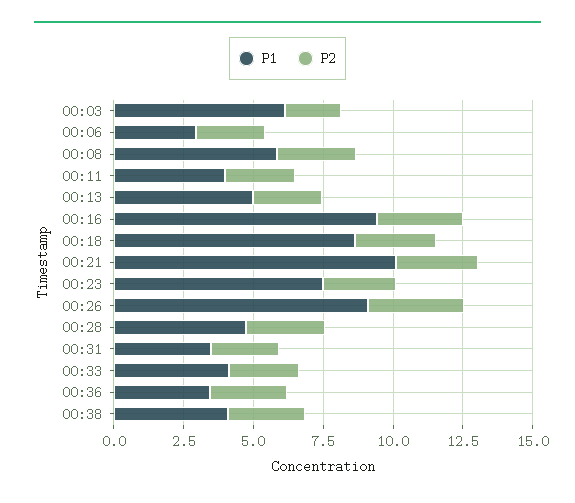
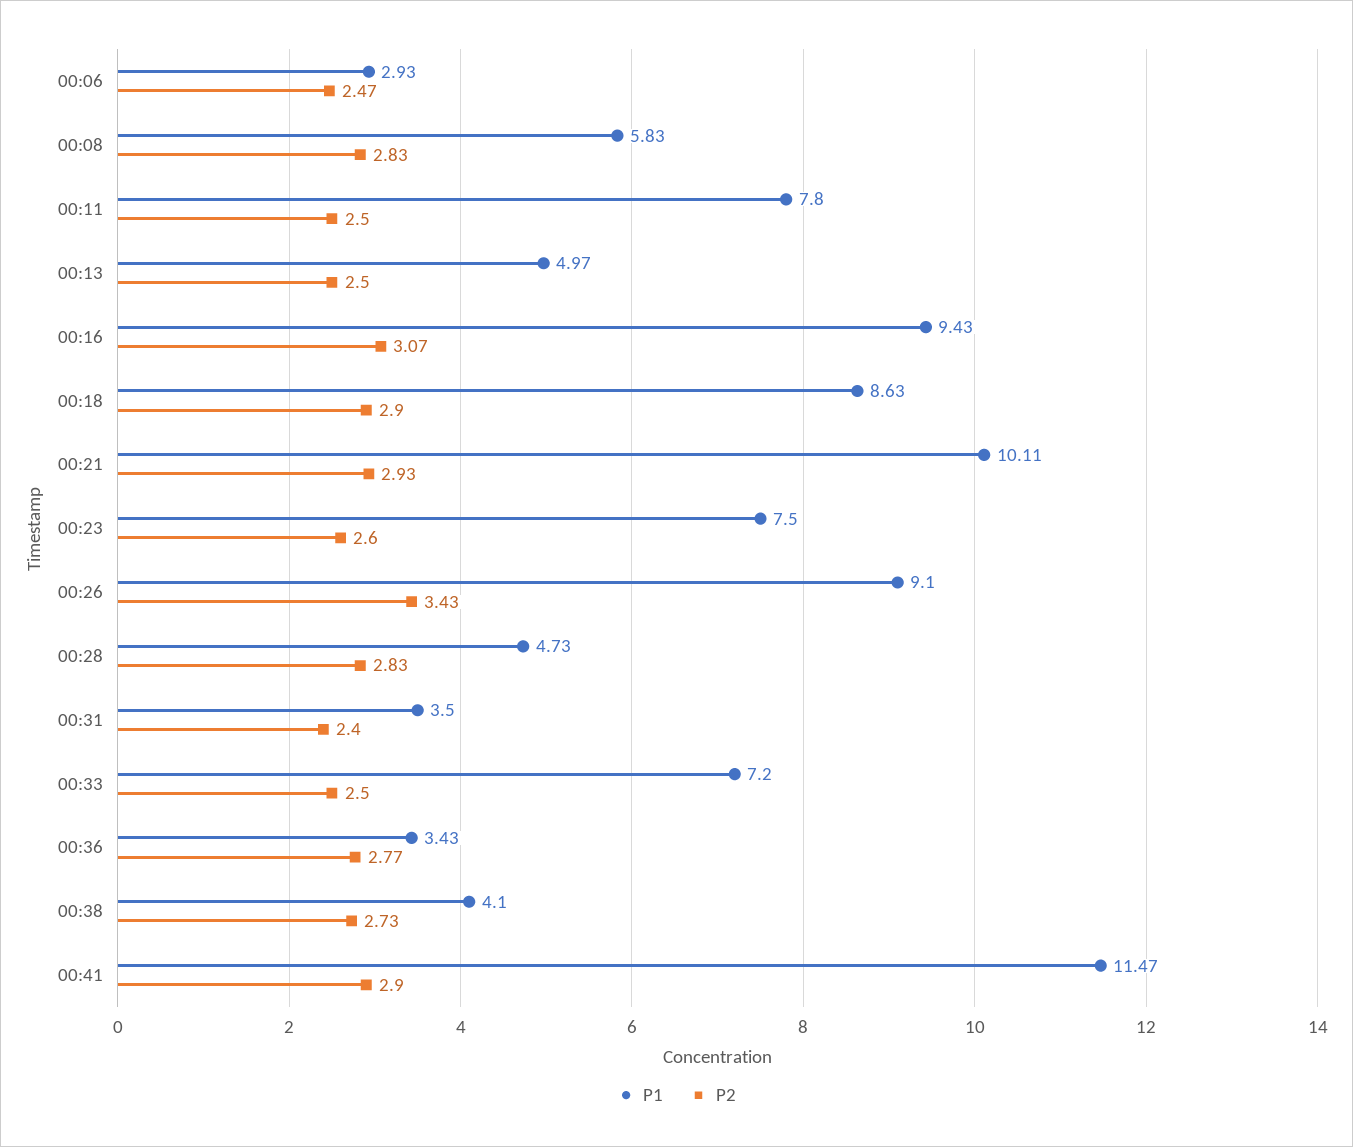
P1, 00:03: 6 -> none
P2, 00:03: 2 -> none
P1, 00:11: 4 -> 7.8
P1, 00:33: 4 -> 7.2
P1, 00:41: none -> 11.47
P2, 00:41: none -> 2.9

